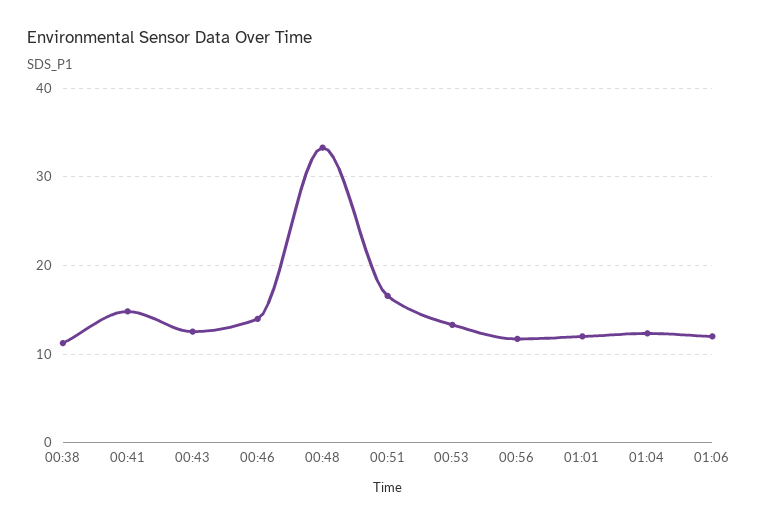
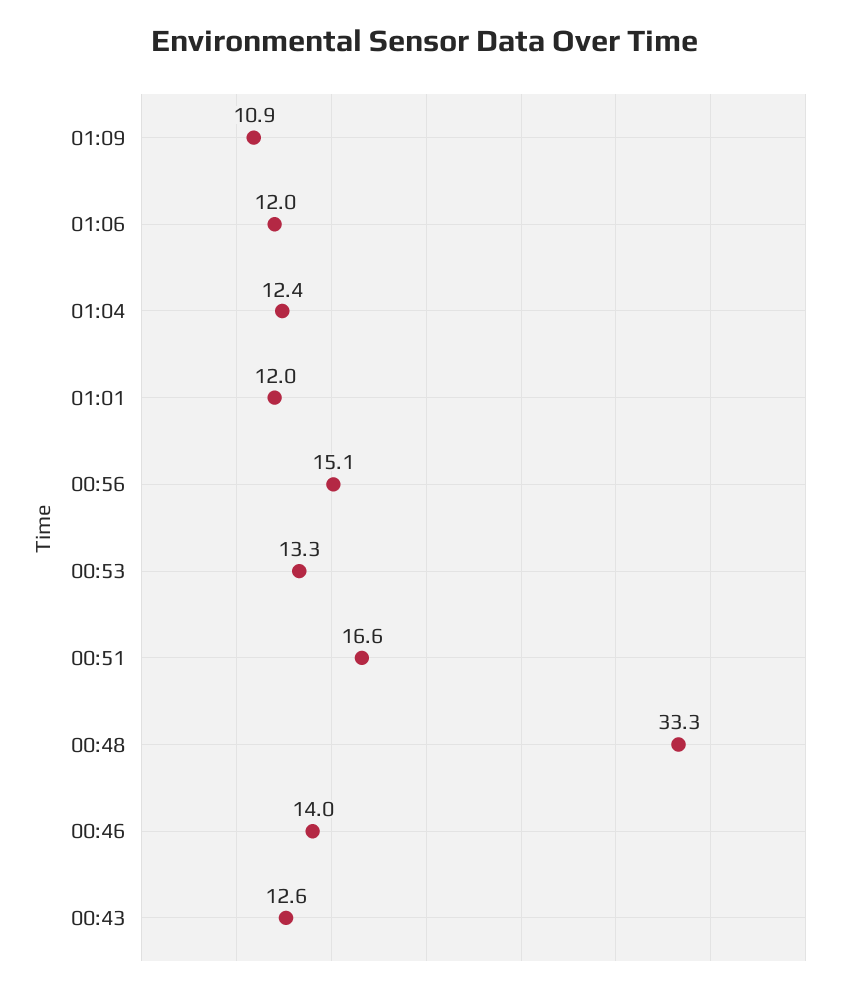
00:38: 11 -> none
00:41: 15 -> none
00:56: 12 -> 15.1
01:09: none -> 10.9

